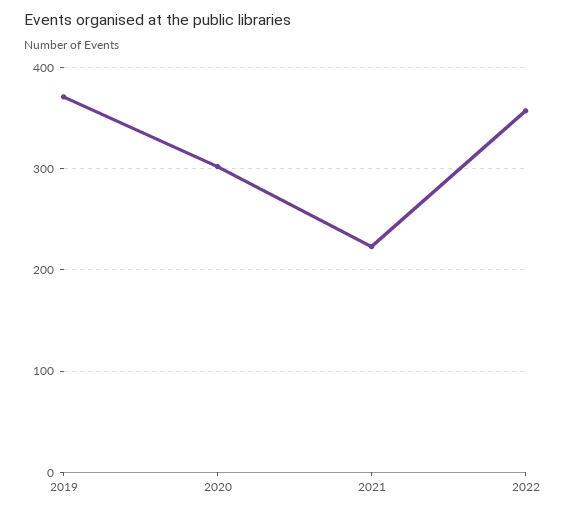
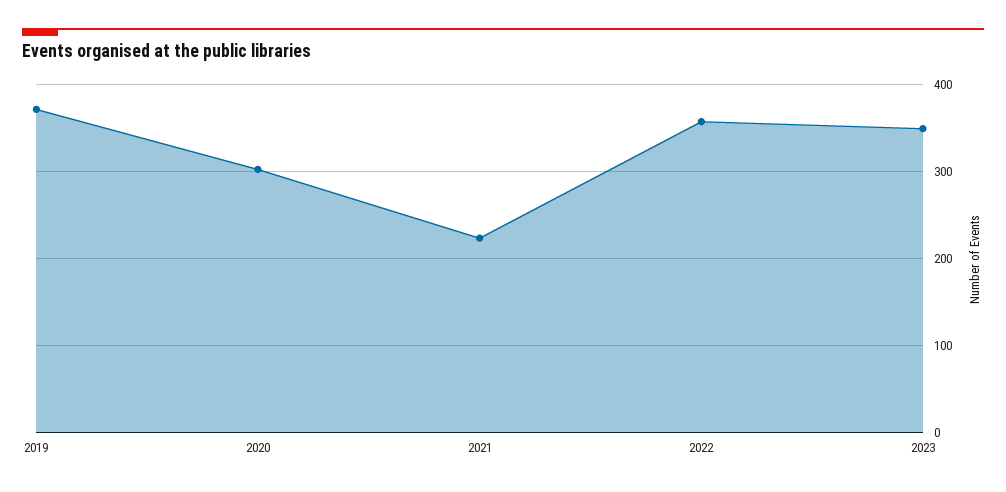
2023: none -> 350

